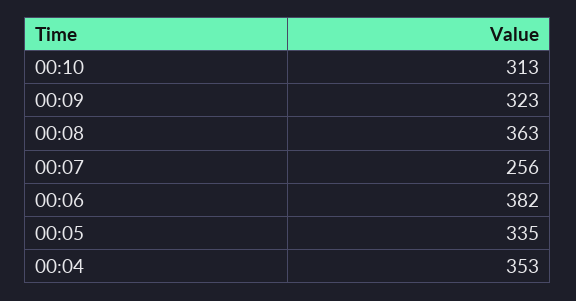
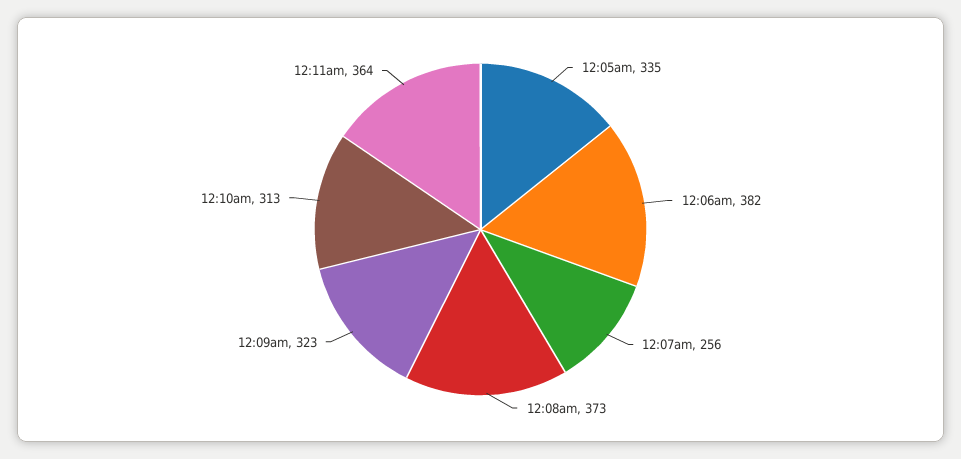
00:08: 363 -> 373
00:04: 353 -> none
12:11am: none -> 364

